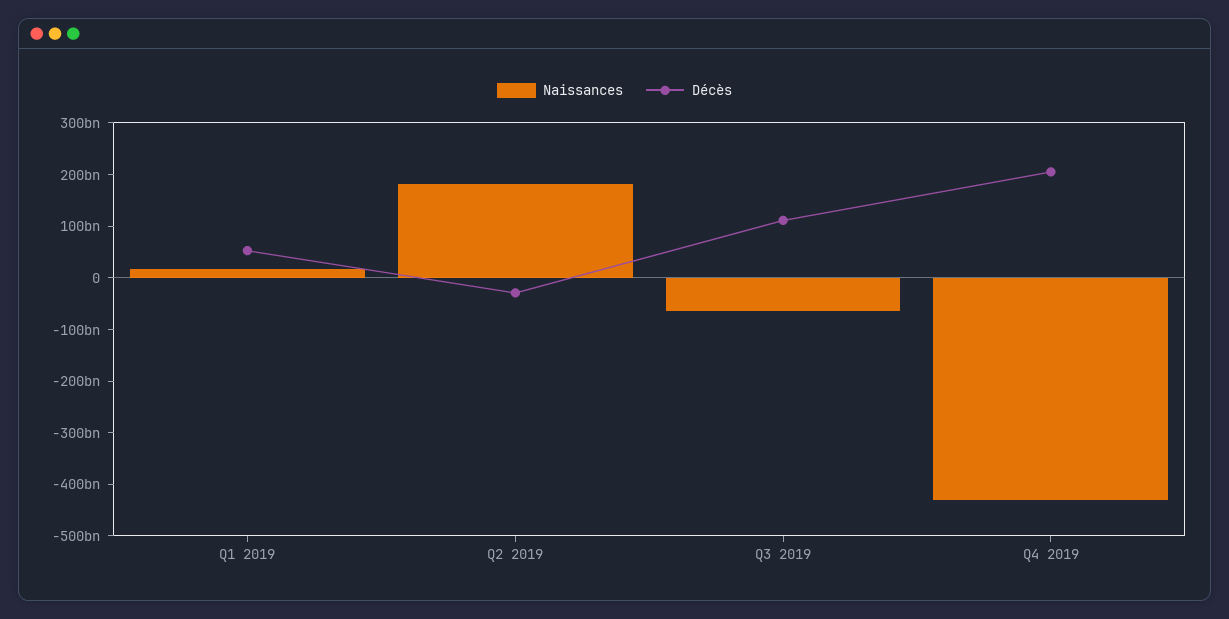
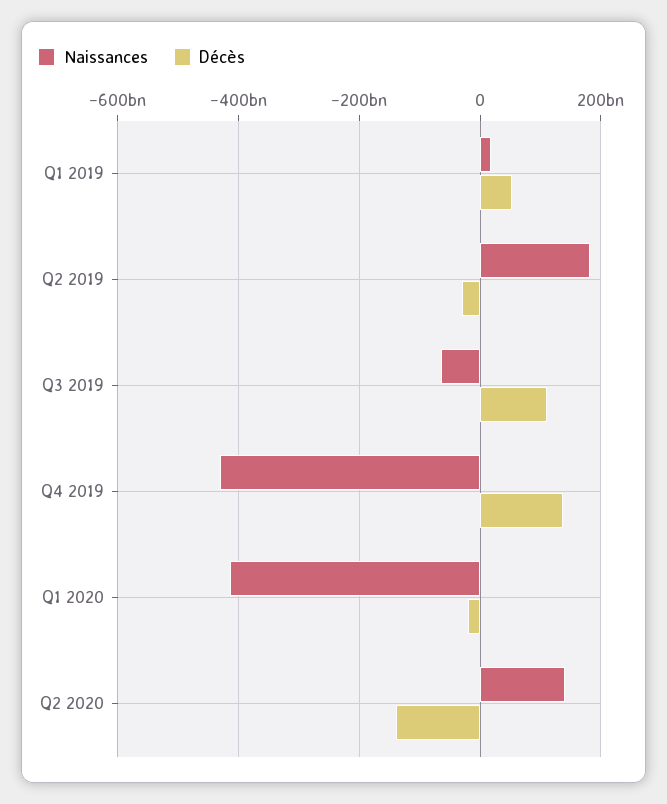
Décès, Q4 2019: 200000000000 -> 140000000000
Naissances, Q1 2020: none -> -420000000000
Décès, Q1 2020: none -> -20000000000
Naissances, Q2 2020: none -> 140000000000
Décès, Q2 2020: none -> -140000000000

